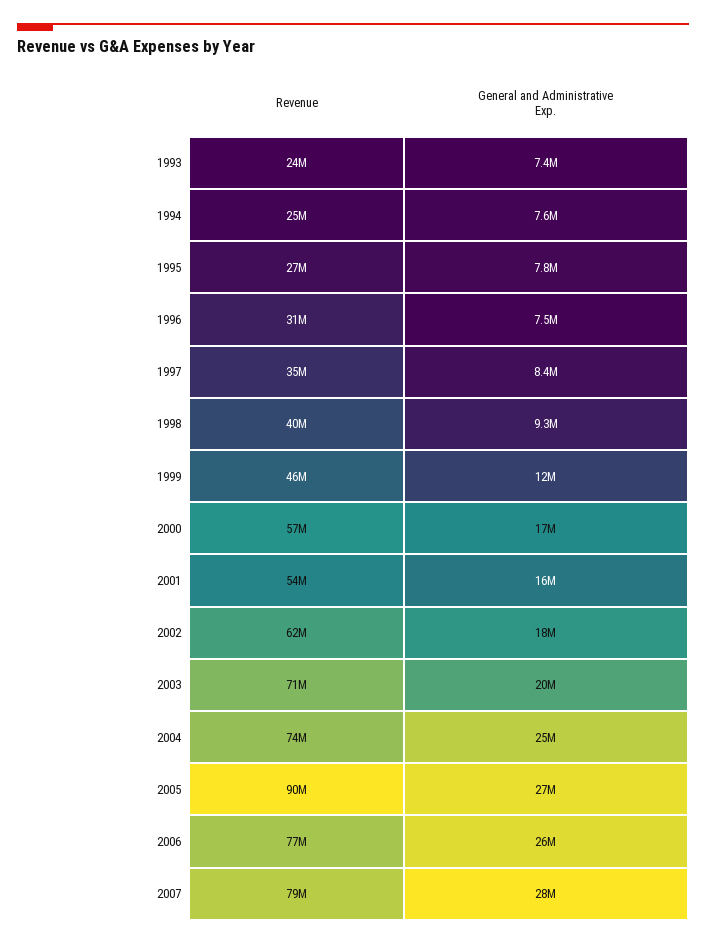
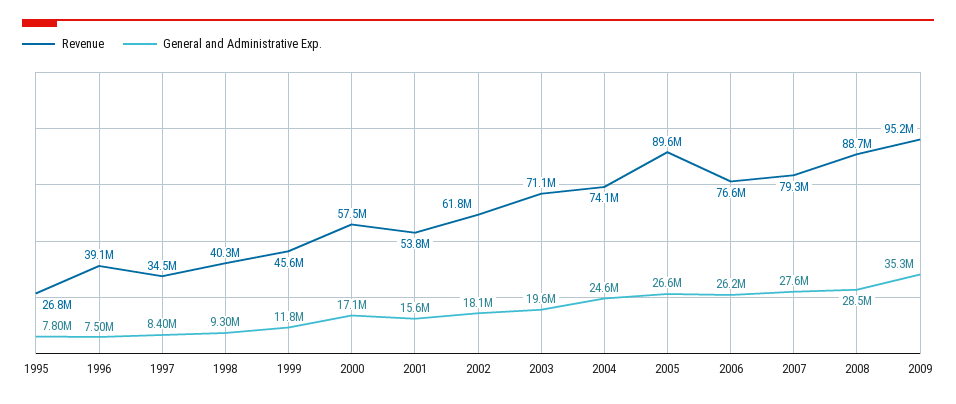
Revenue, 1993: 24000000 -> none
General and Administrative Exp., 1993: 7400000 -> none
Revenue, 1994: 25000000 -> none
General and Administrative Exp., 1994: 7600000 -> none
Revenue, 1996: 31000000 -> 39100000
Revenue, 2008: none -> 88700000
General and Administrative Exp., 2008: none -> 28500000
Revenue, 2009: none -> 95200000
General and Administrative Exp., 2009: none -> 35300000

